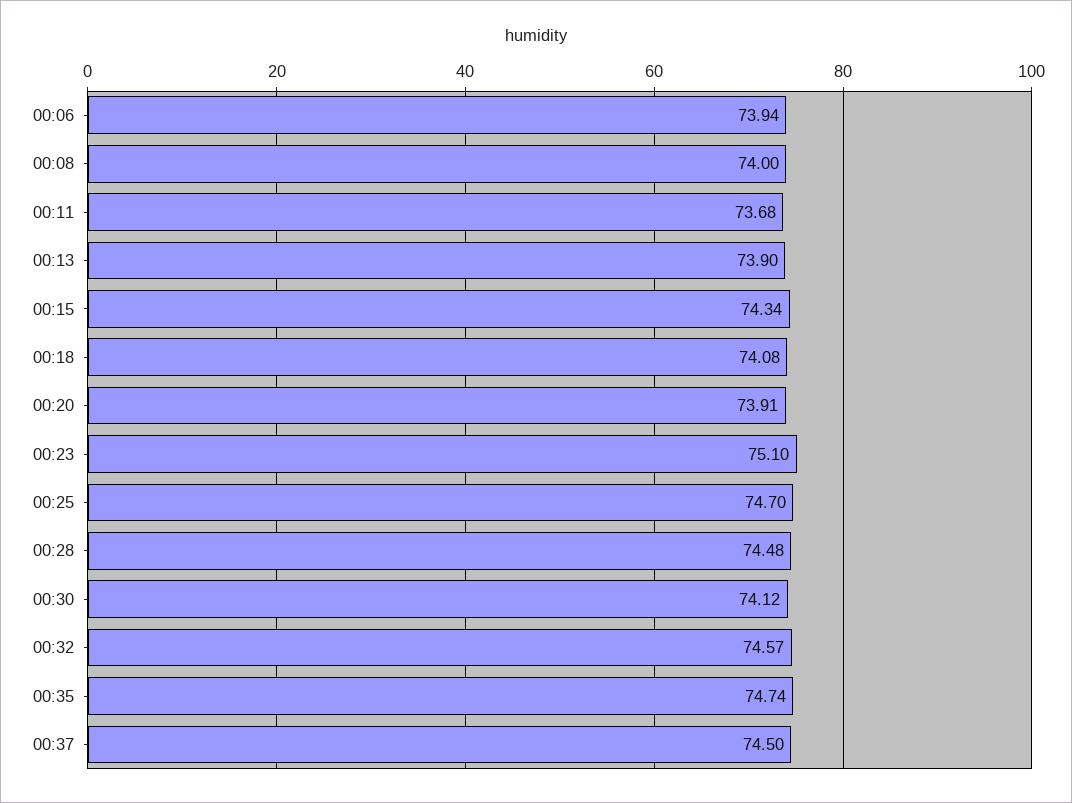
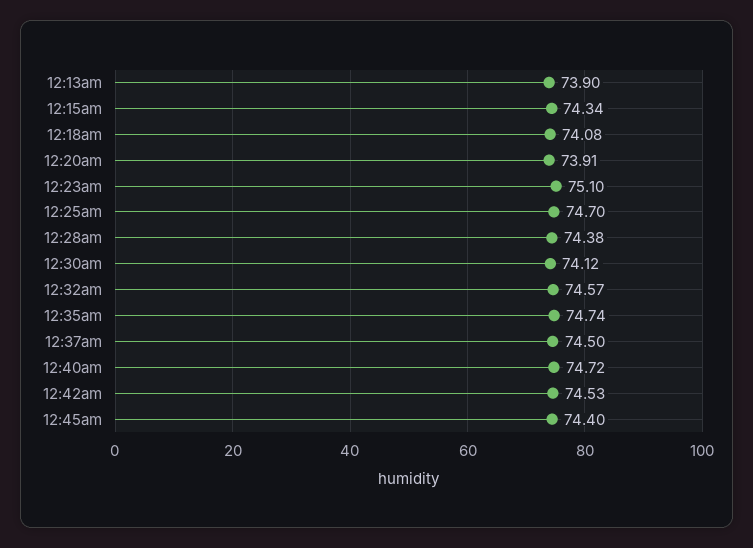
00:06: 73.94 -> none
00:08: 74 -> none
00:11: 73.68 -> none
00:28: 74.48 -> 74.38
12:40am: none -> 74.72
12:42am: none -> 74.53
12:45am: none -> 74.4

